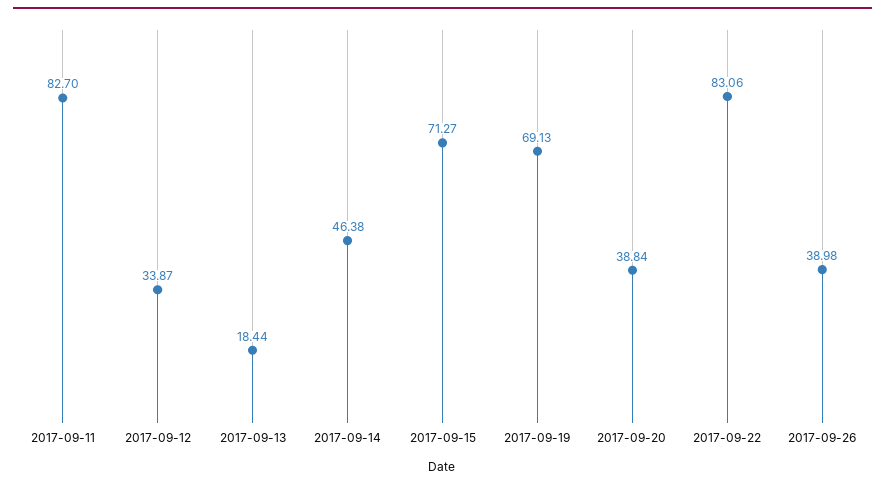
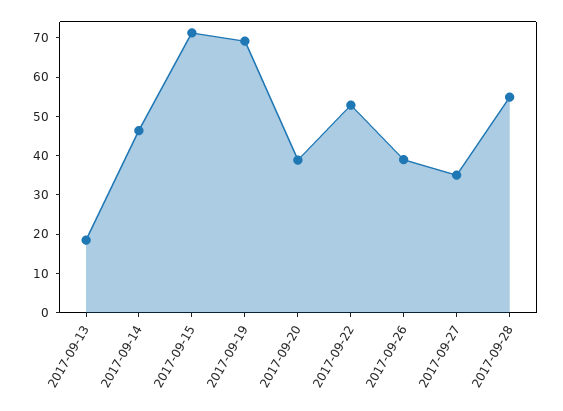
2017-09-11: 82.7 -> none
2017-09-12: 33.87 -> none
2017-09-22: 83.06 -> 52.5
2017-09-27: none -> 35
2017-09-28: none -> 55

